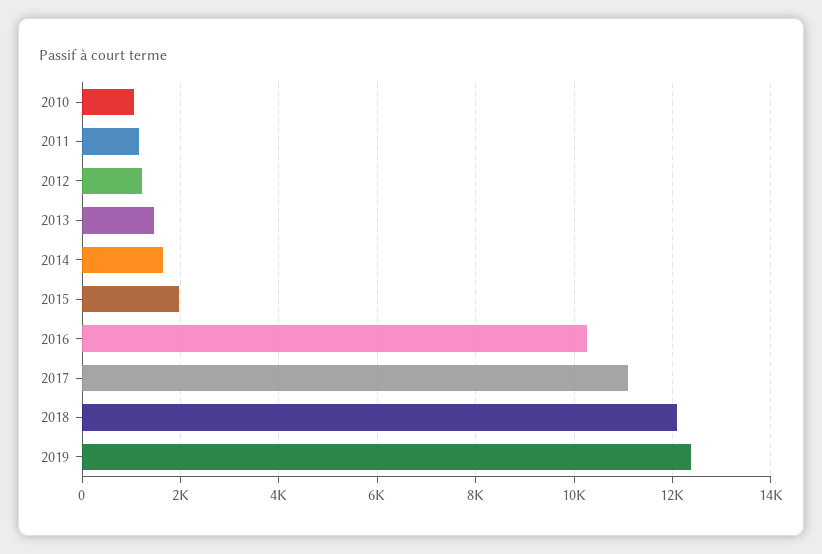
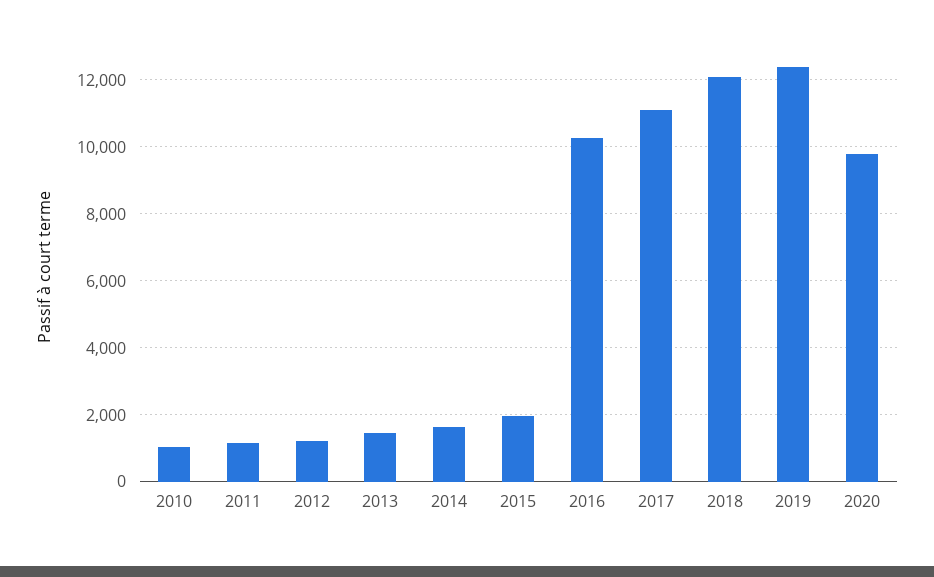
2020: none -> 9800

